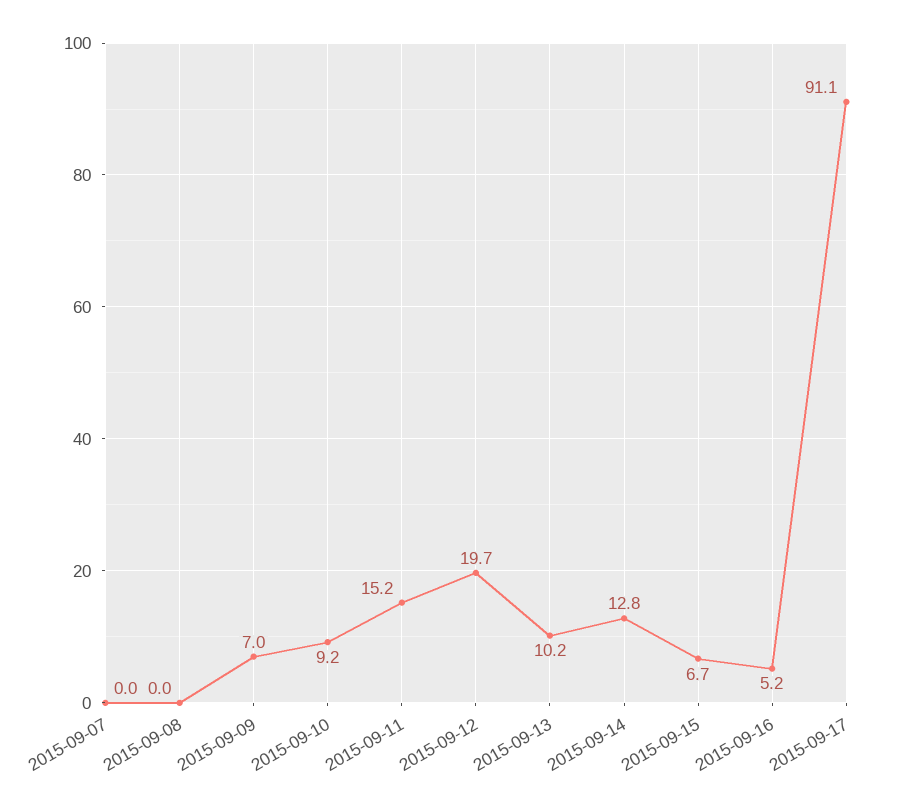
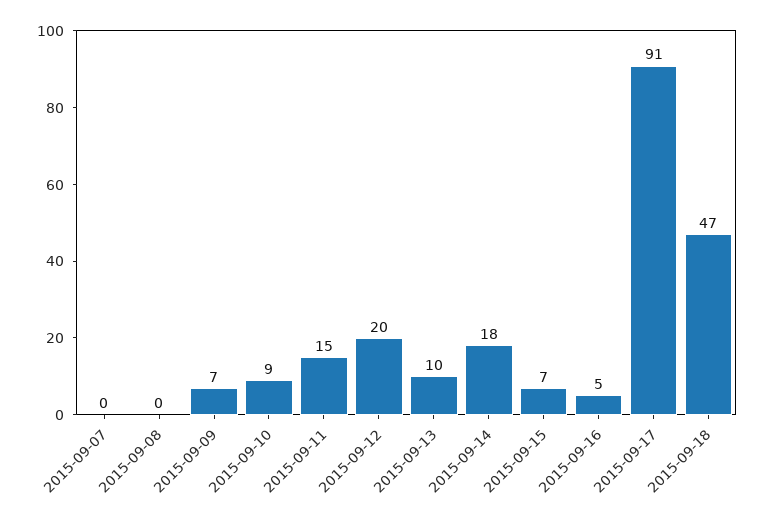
2015-09-14: 12.8 -> 18
2015-09-18: none -> 47

